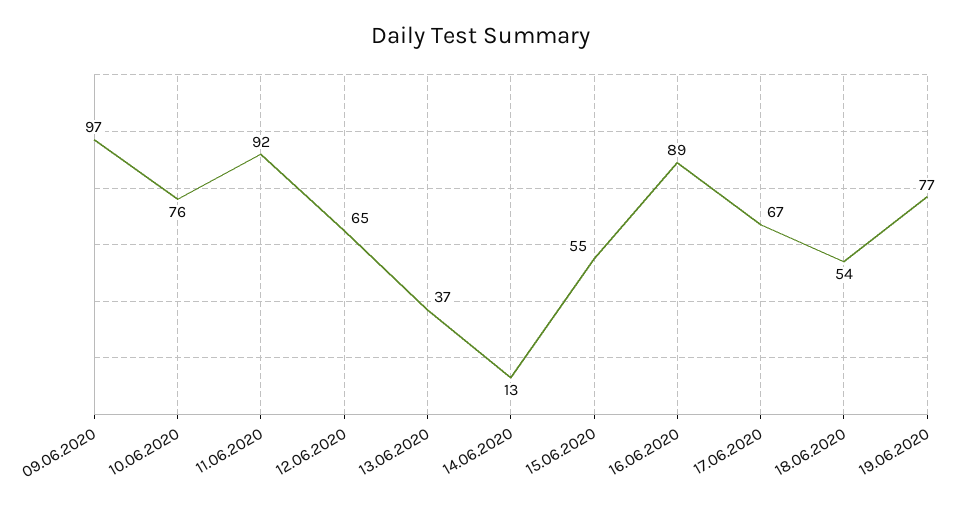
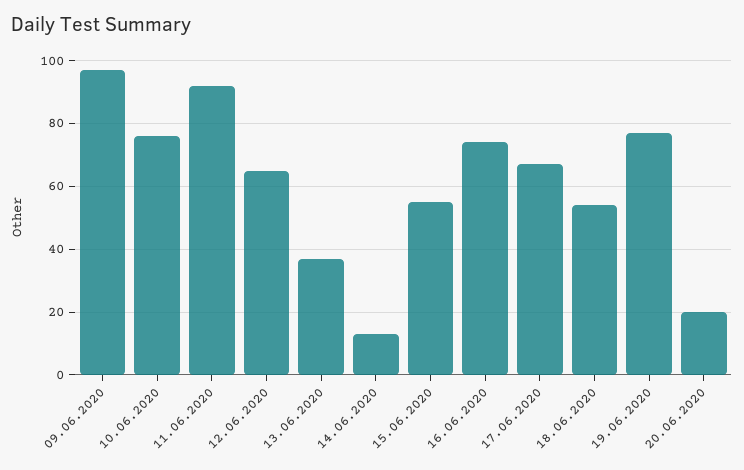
16.06.2020: 89 -> 75
20.06.2020: none -> 20

